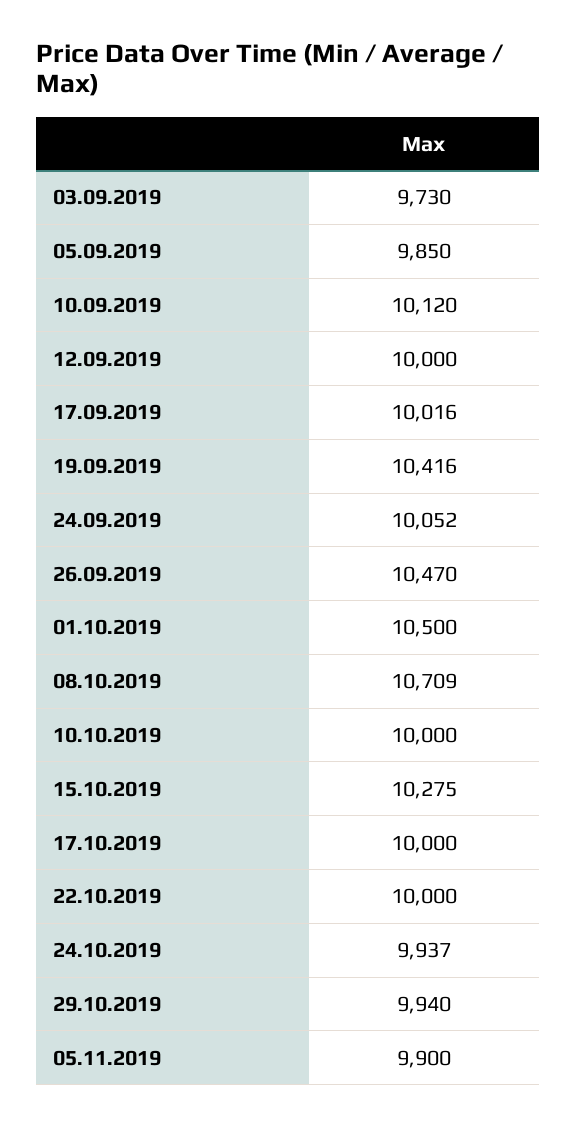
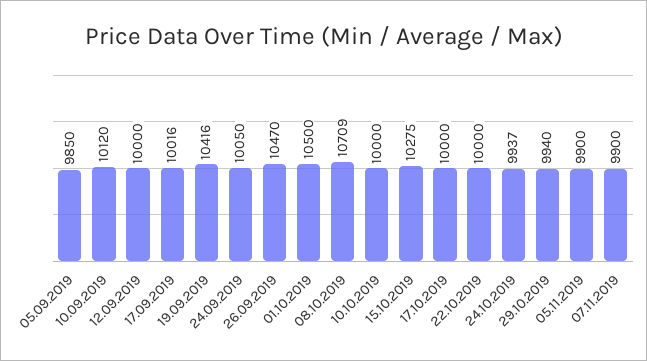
03.09.2019: 9730 -> none
24.09.2019: 10052 -> 10050
07.11.2019: none -> 9900

